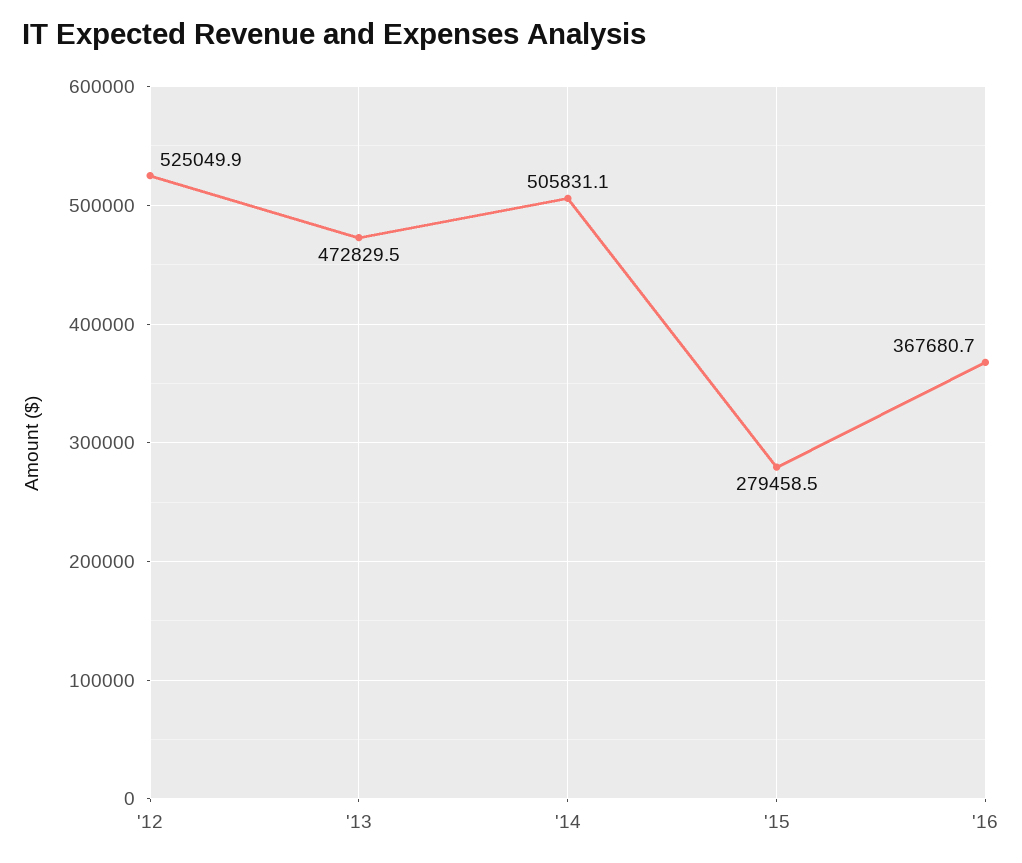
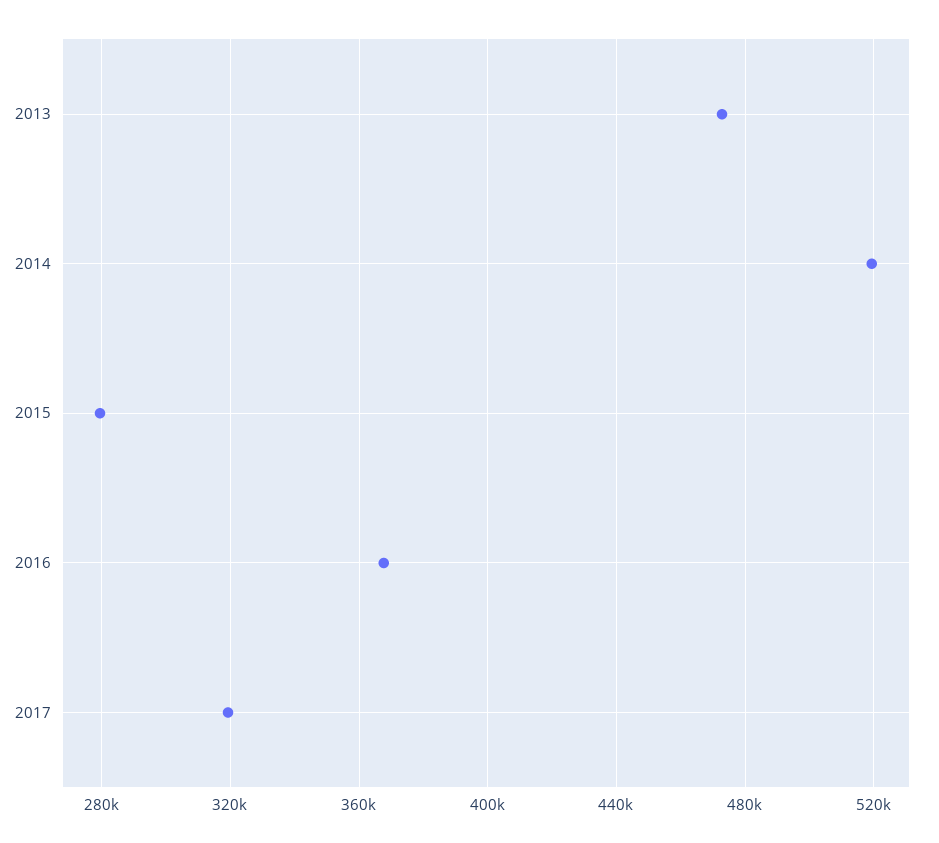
'12: 525049.9 -> none
'14: 505831.1 -> 520000
2017: none -> 320000

